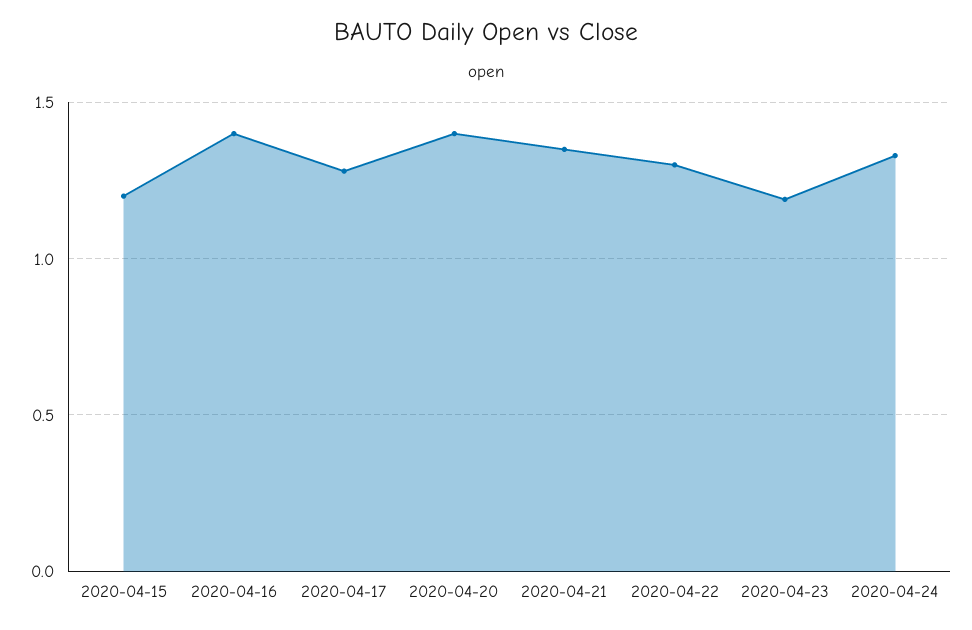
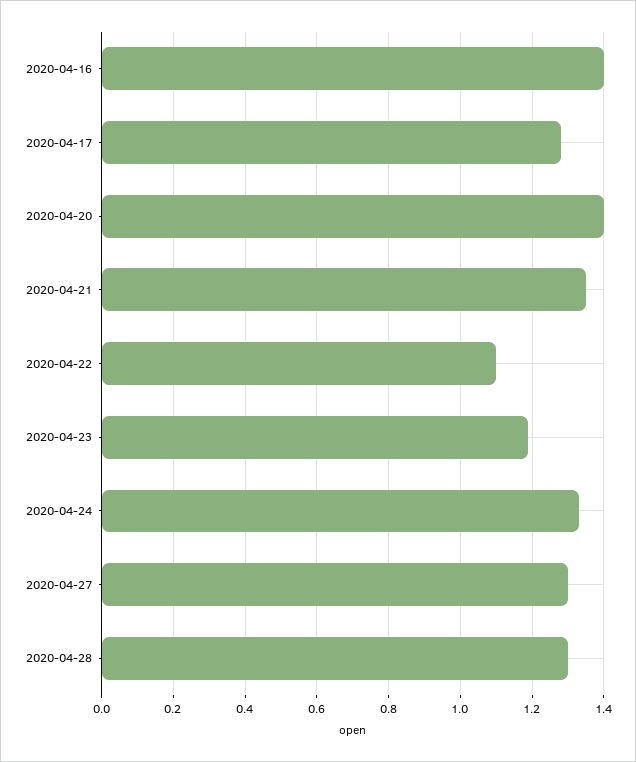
2020-04-15: 1.2 -> none
2020-04-22: 1.3 -> 1.1
2020-04-27: none -> 1.3
2020-04-28: none -> 1.3

